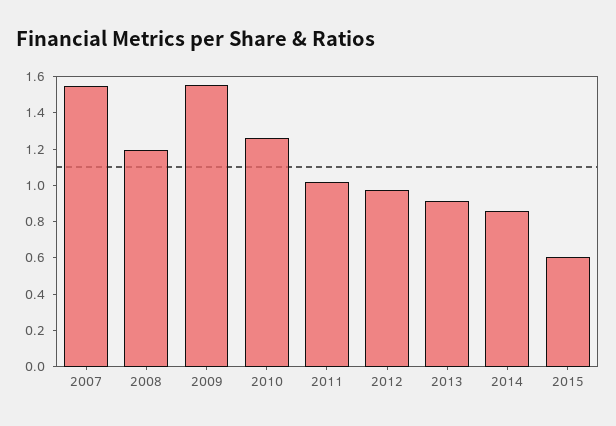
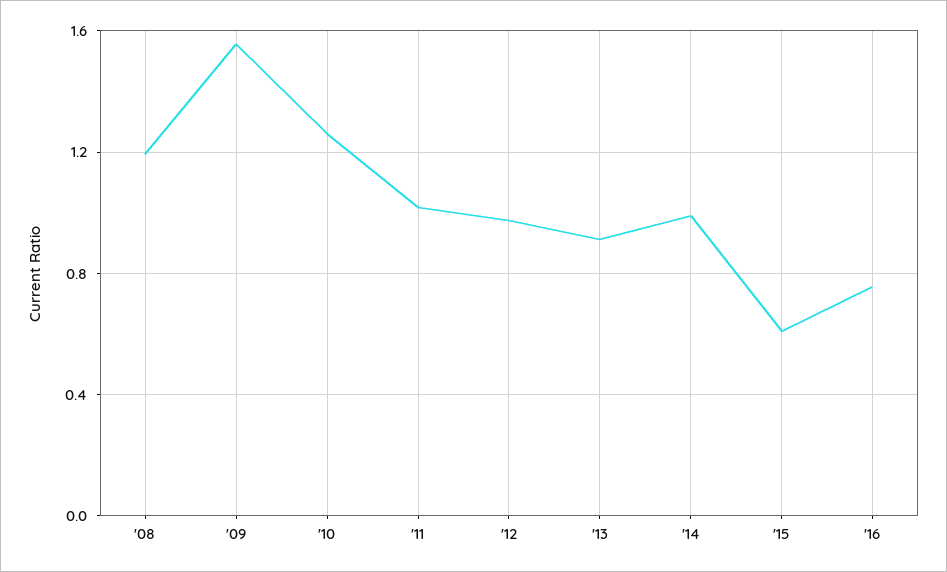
2007: 1.55 -> none
2014: 0.85 -> 1
'16: none -> 0.75

